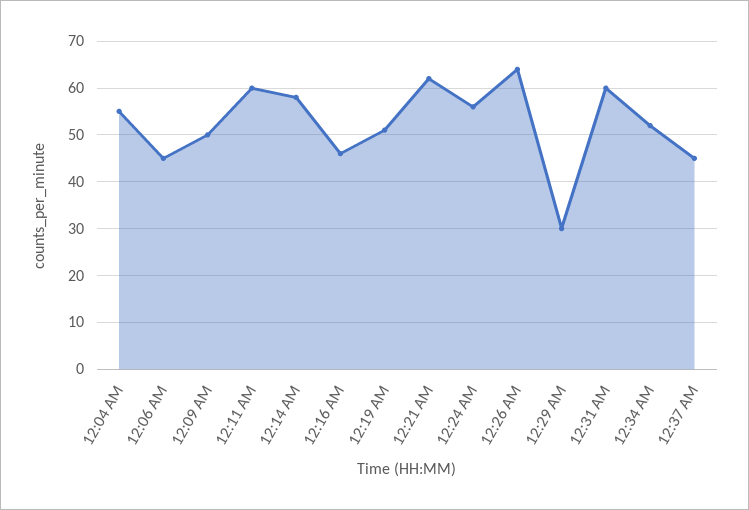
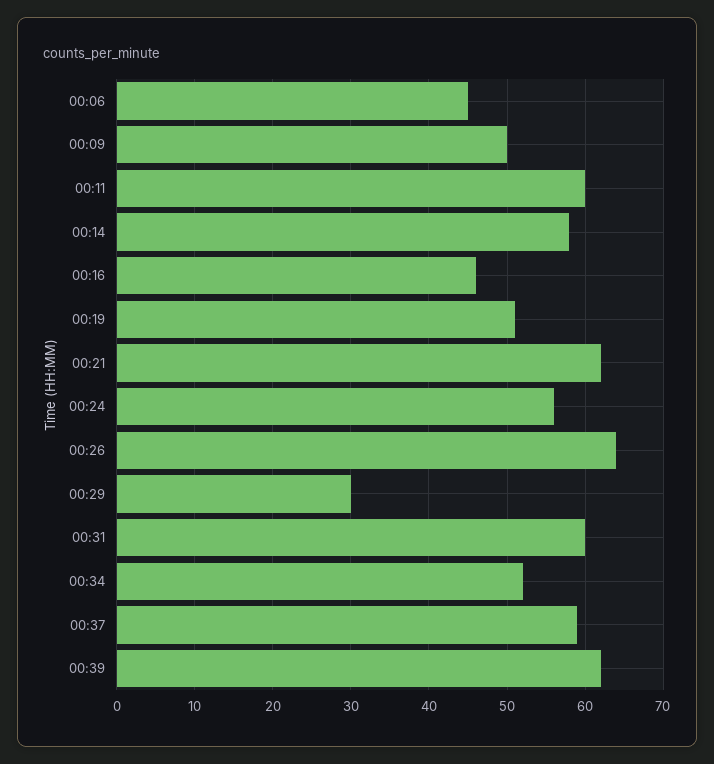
12:04 AM: 55 -> none
12:37 AM: 45 -> 59
00:39: none -> 62

